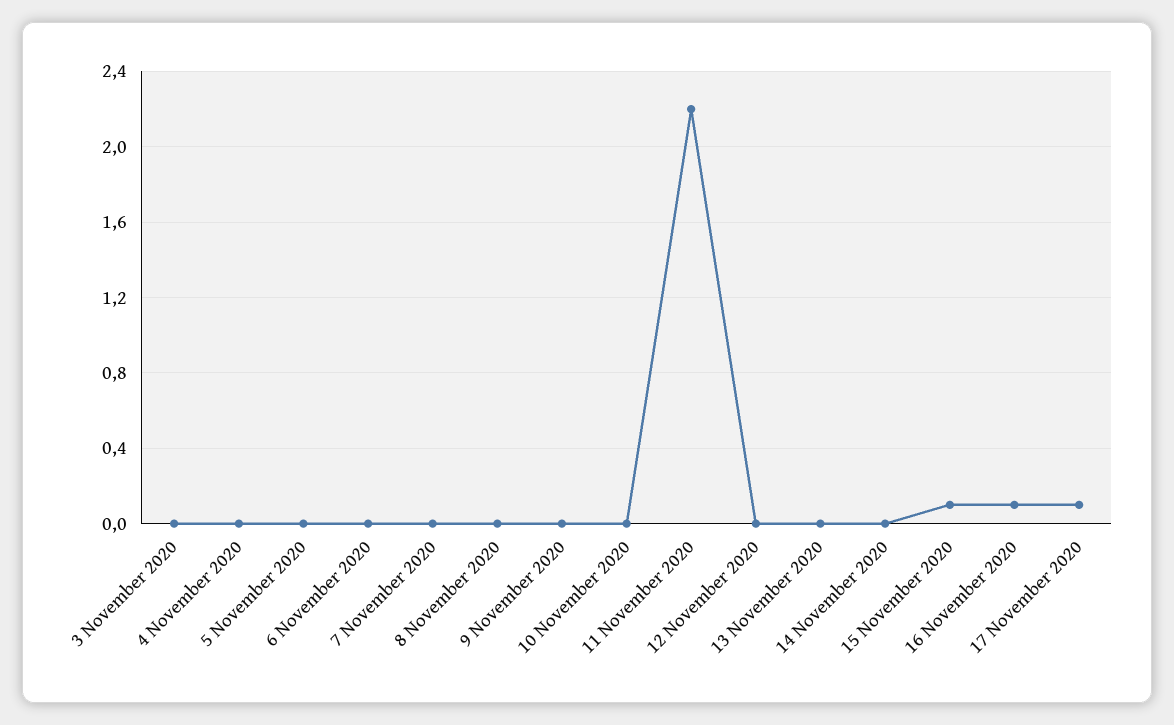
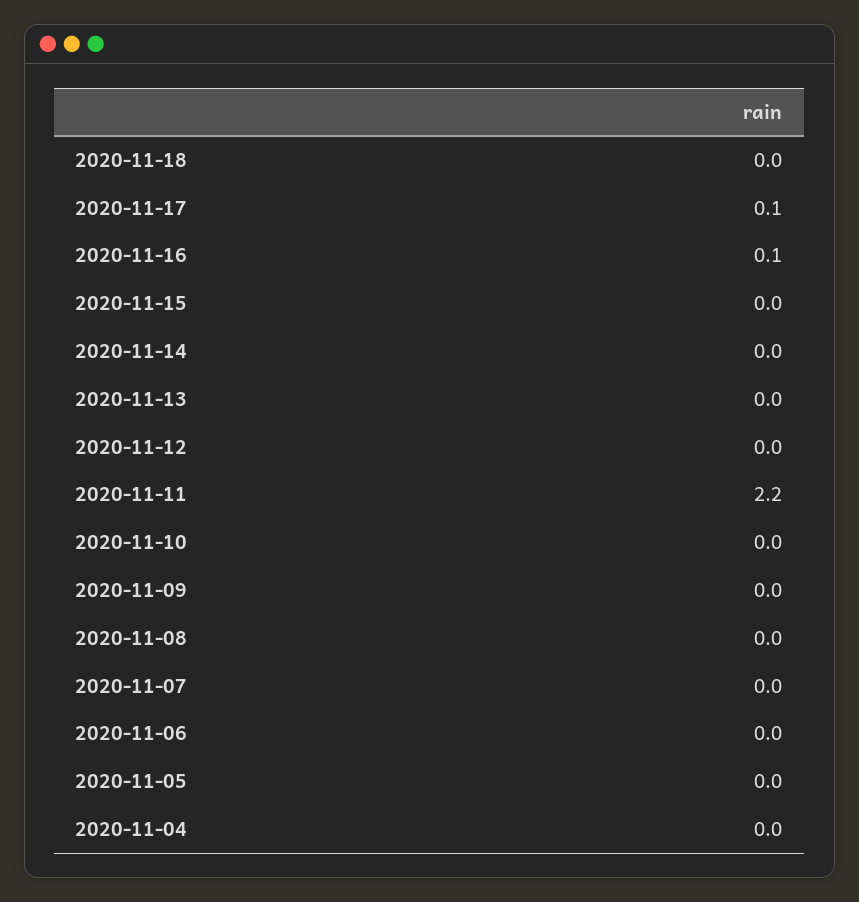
3 November 2020: 0 -> none
15 November 2020: 0.1 -> 0
2020-11-18: none -> 0

